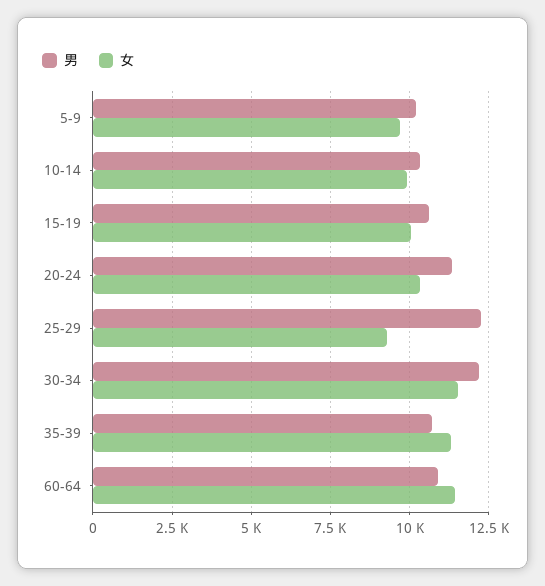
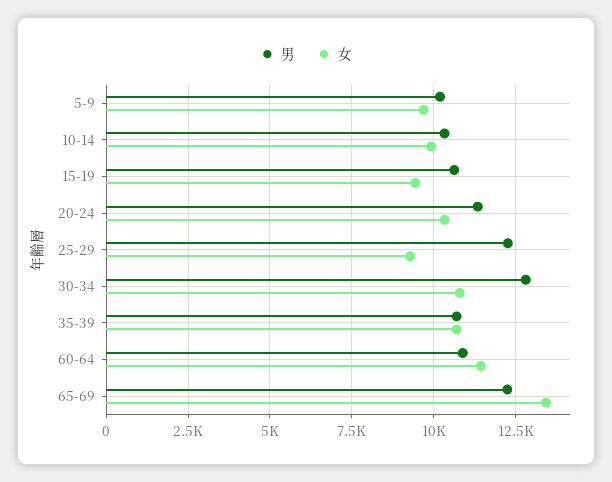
女, 15-19: 10000 -> 9500
男, 30-34: 12250 -> 12750
女, 30-34: 11500 -> 10750
女, 35-39: 11250 -> 10750
男, 65-69: none -> 12250
女, 65-69: none -> 13500

